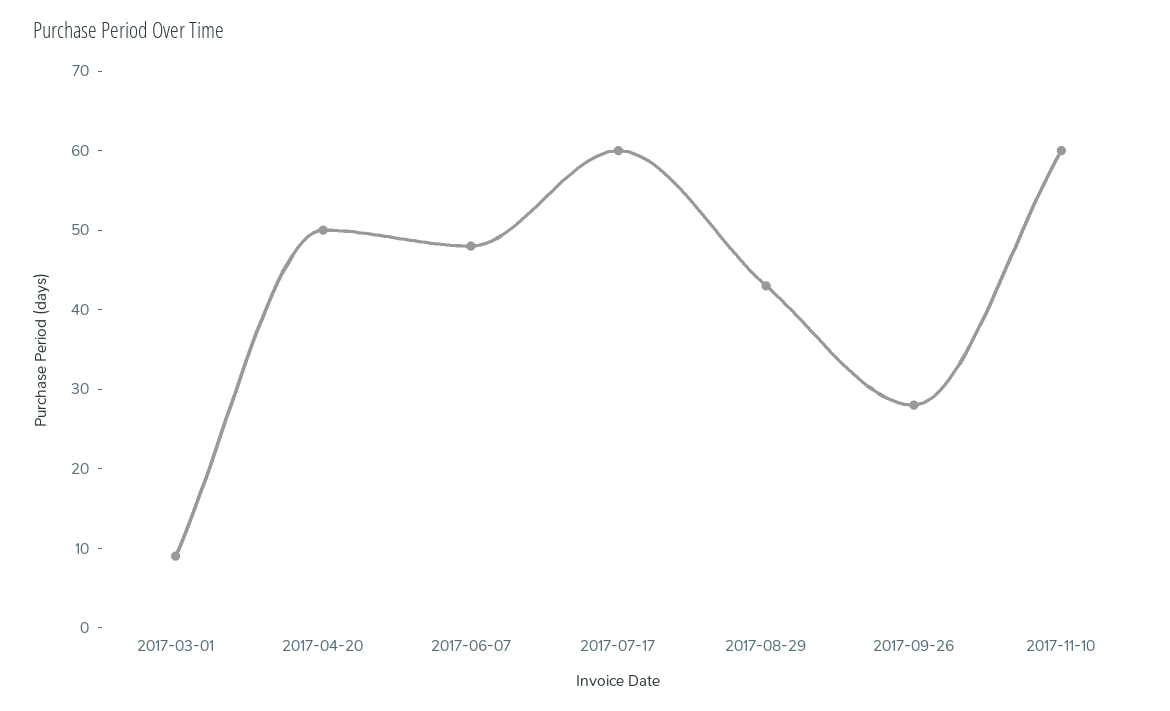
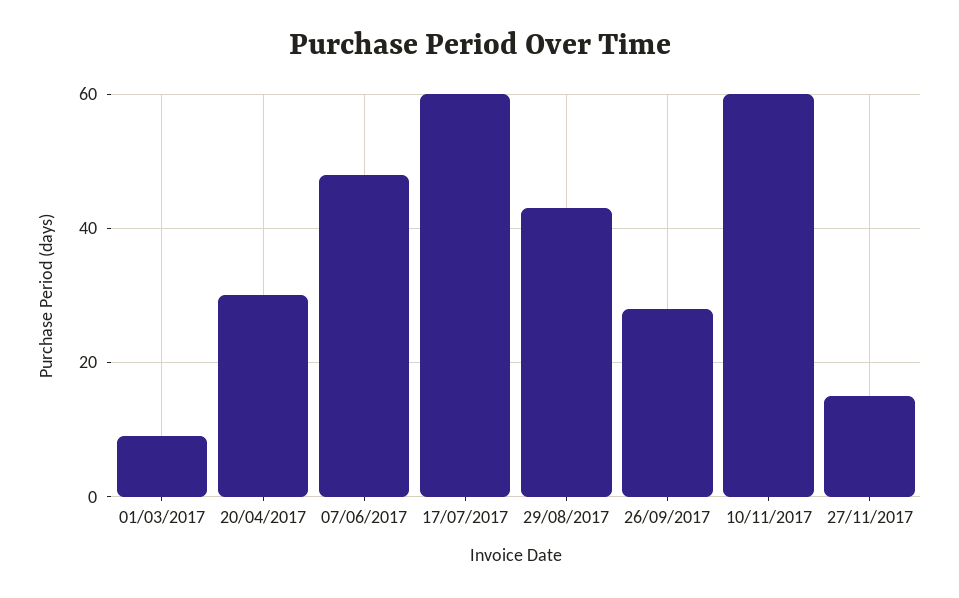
2017-04-20: 50 -> 30
27/11/2017: none -> 15

